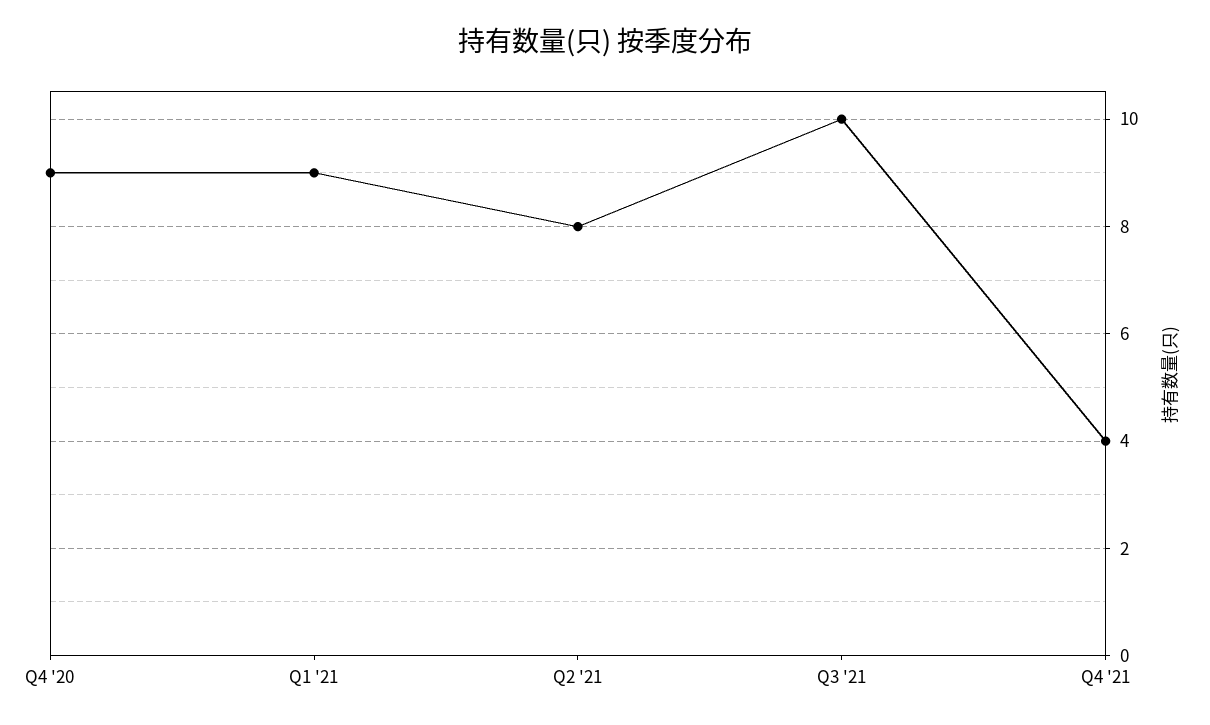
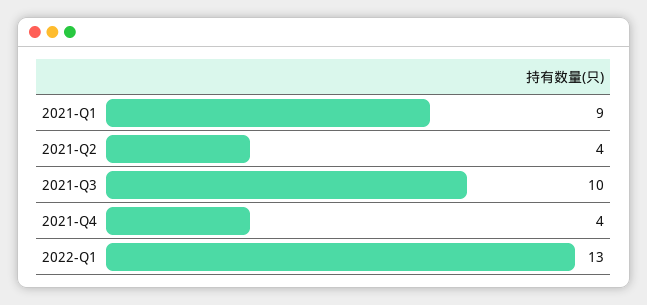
Q4 '20: 9 -> none
Q2 '21: 8 -> 4
2022-Q1: none -> 13

